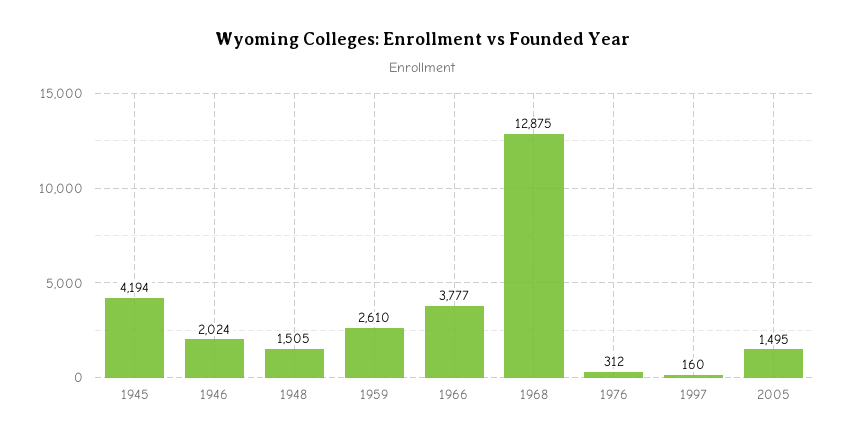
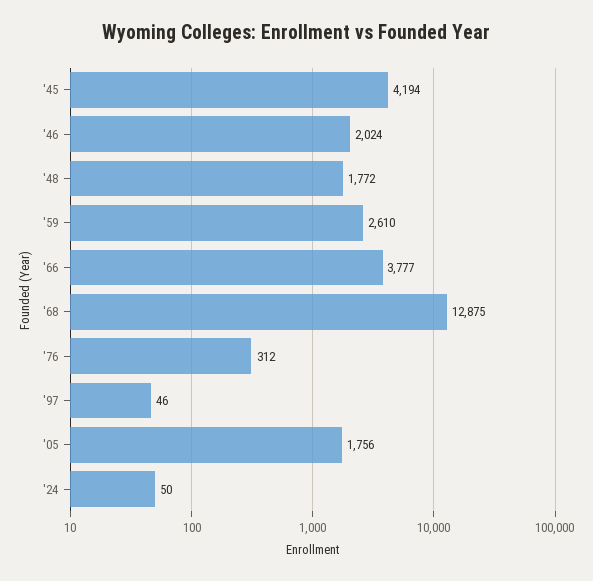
1948: 1505 -> 1772
1997: 160 -> 46
2005: 1495 -> 1756
'24: none -> 50

